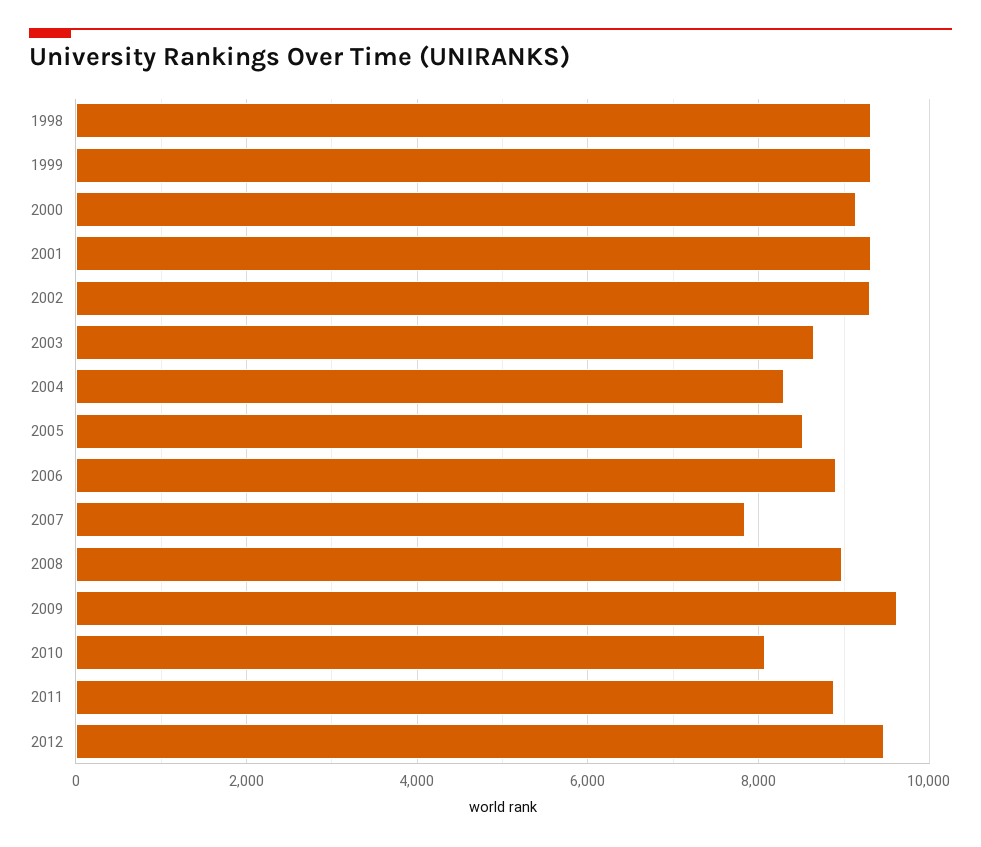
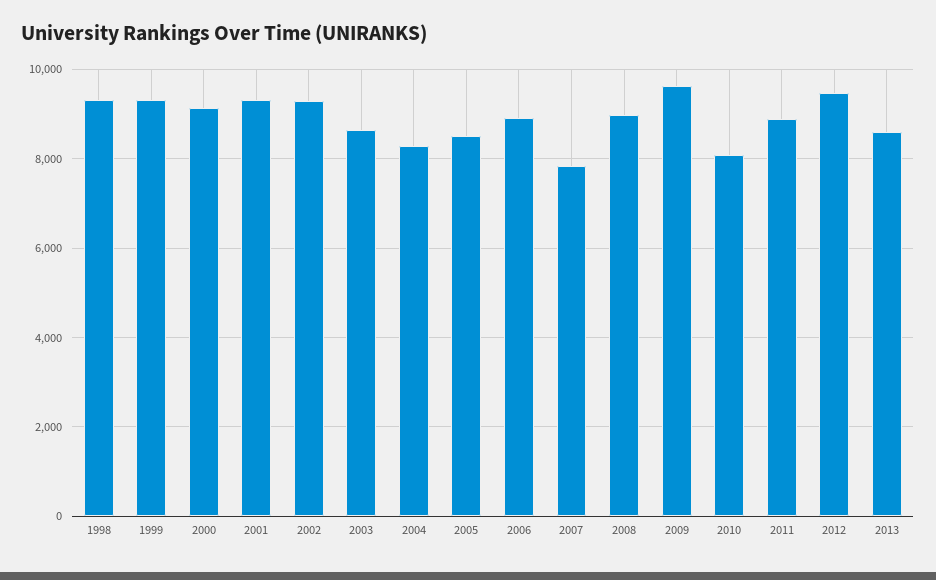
2013: none -> 8600

